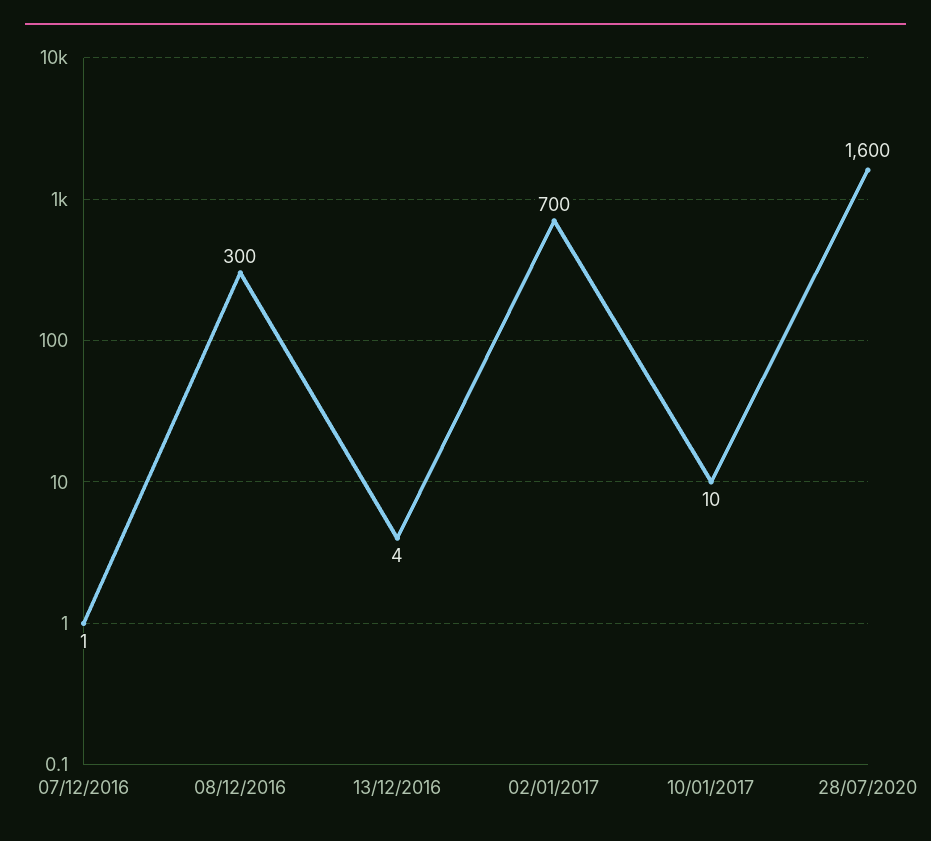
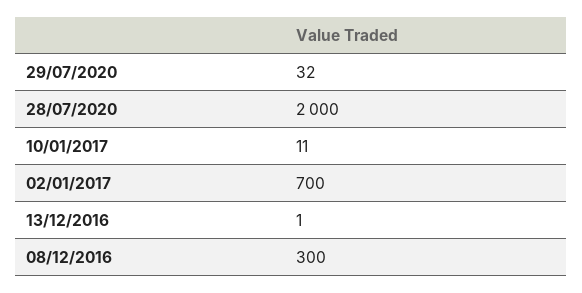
07/12/2016: 1 -> none
13/12/2016: 4 -> 1
10/01/2017: 10 -> 11
28/07/2020: 1600 -> 2000
29/07/2020: none -> 32

